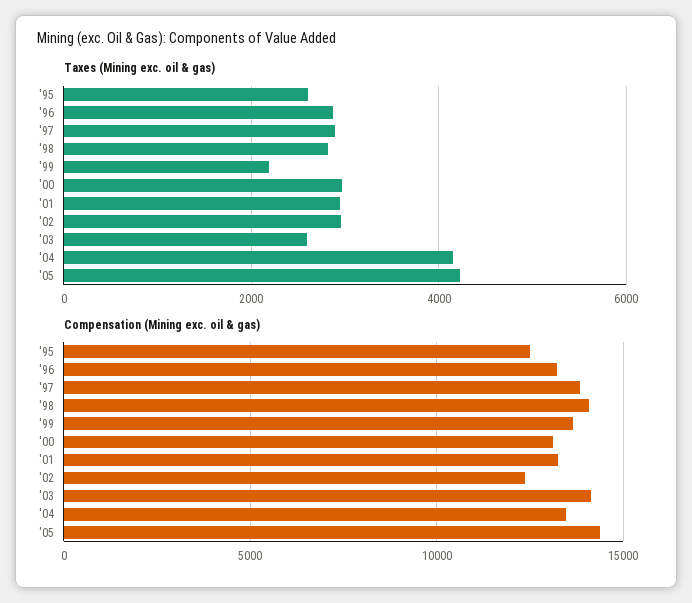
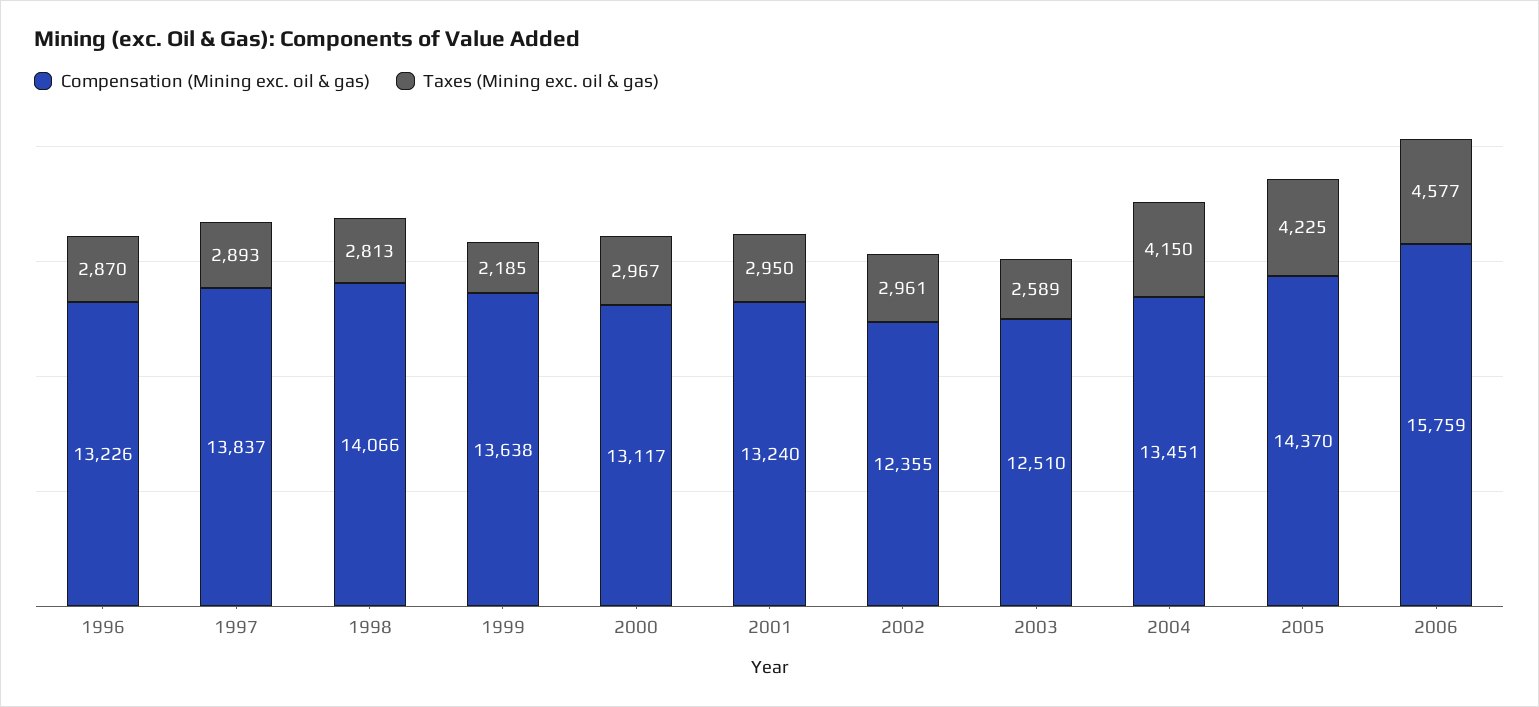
Taxes (Mining exc. oil & gas), '95: 2600 -> none
Compensation (Mining exc. oil & gas), '95: 12500 -> none
Compensation (Mining exc. oil & gas), '03: 14000 -> 12510
Compensation (Mining exc. oil & gas), 2006: none -> 15759
Taxes (Mining exc. oil & gas), 2006: none -> 4577

